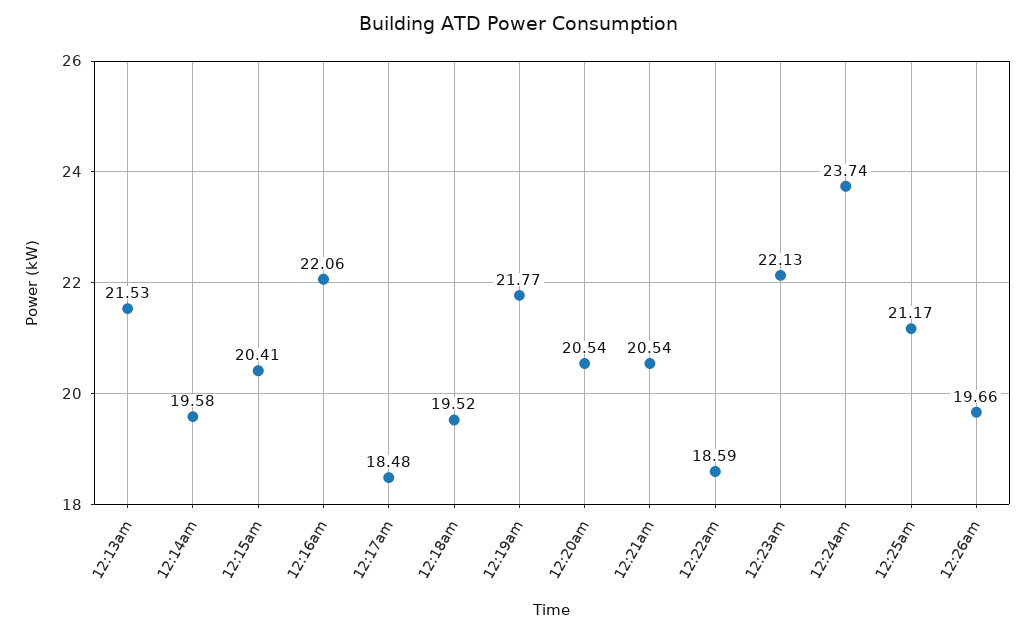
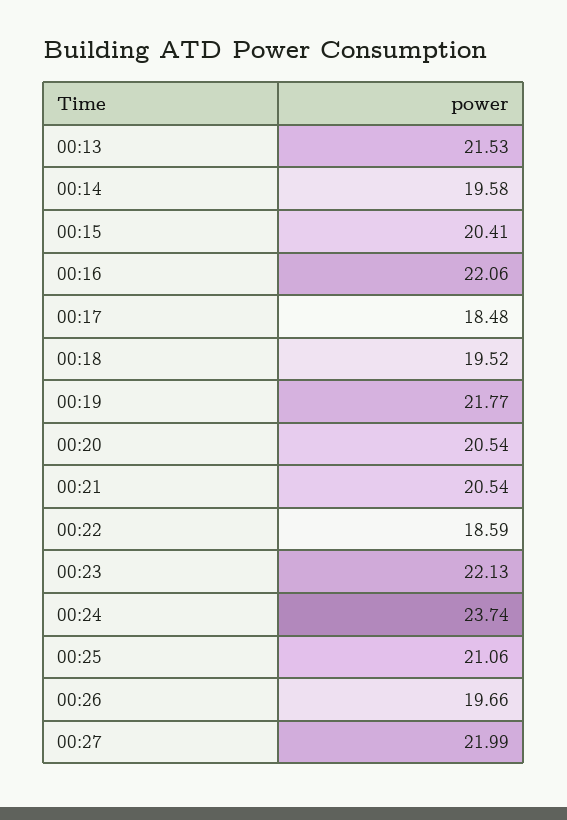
12:25am: 21.17 -> 21.06
00:27: none -> 21.99

